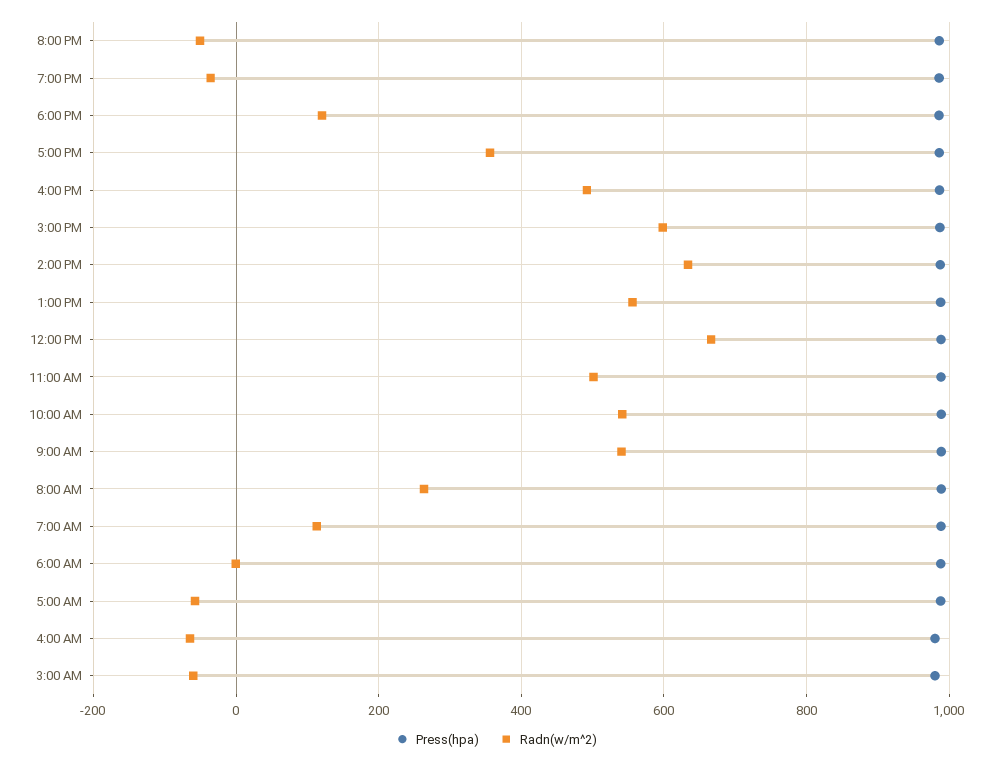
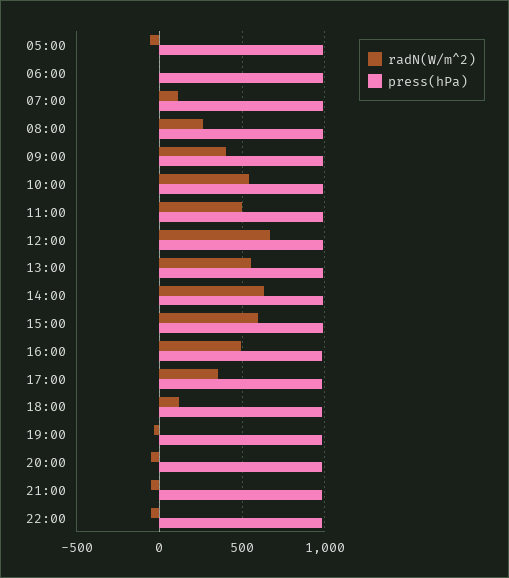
Radn(w/m^2), 9:00 AM: 540 -> 400
Press(hpa), 4:00 AM: 980 -> none
Radn(w/m^2), 4:00 AM: -60 -> none
Press(hpa), 3:00 AM: 980 -> none
Radn(w/m^2), 3:00 AM: -60 -> none
Radn(w/m^2), 21:00: none -> -50
Press(hpa), 21:00: none -> 1000
Radn(w/m^2), 22:00: none -> -50
Press(hpa), 22:00: none -> 1000

